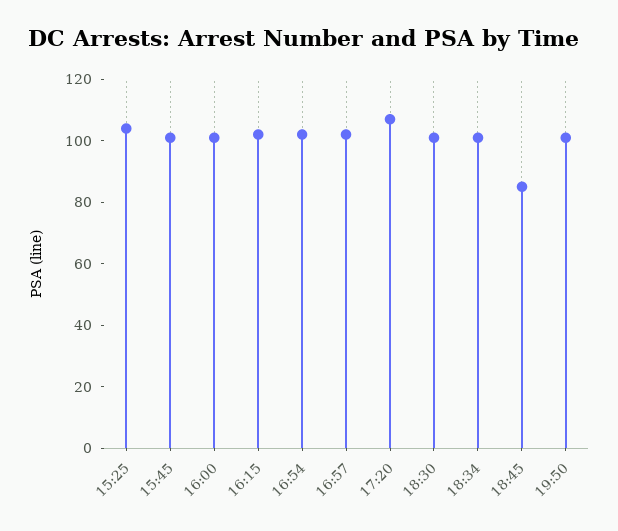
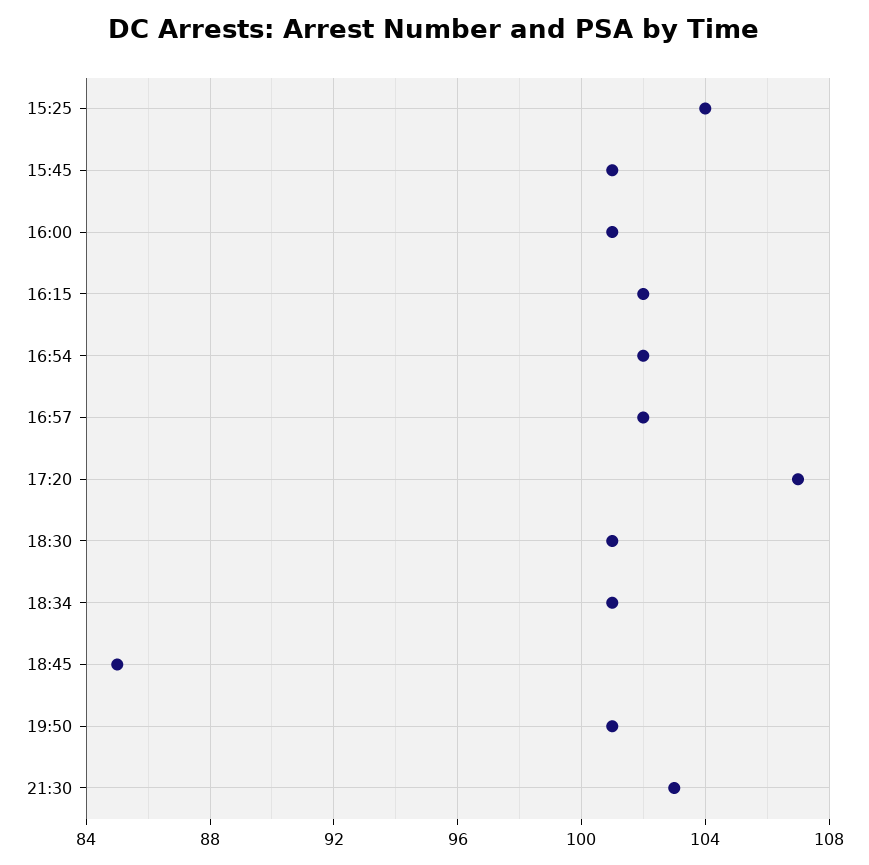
21:30: none -> 103

